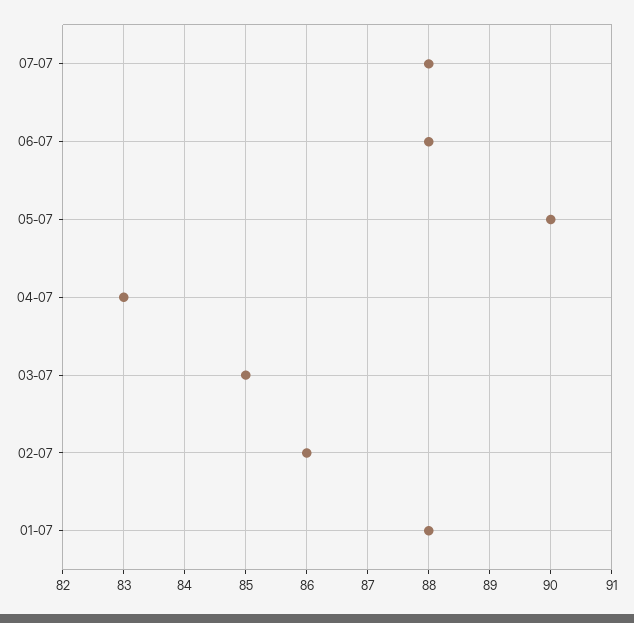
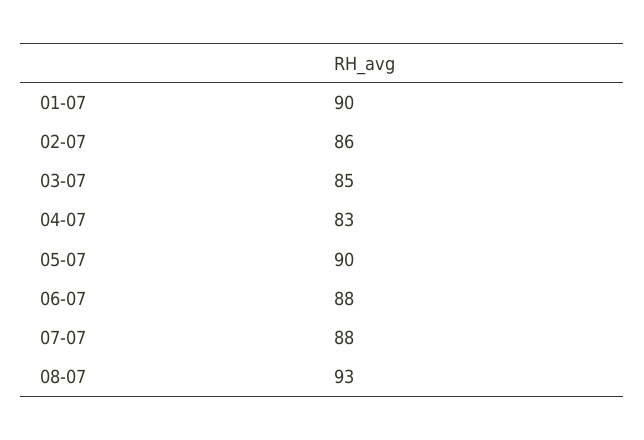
01-07: 88 -> 90
08-07: none -> 93

